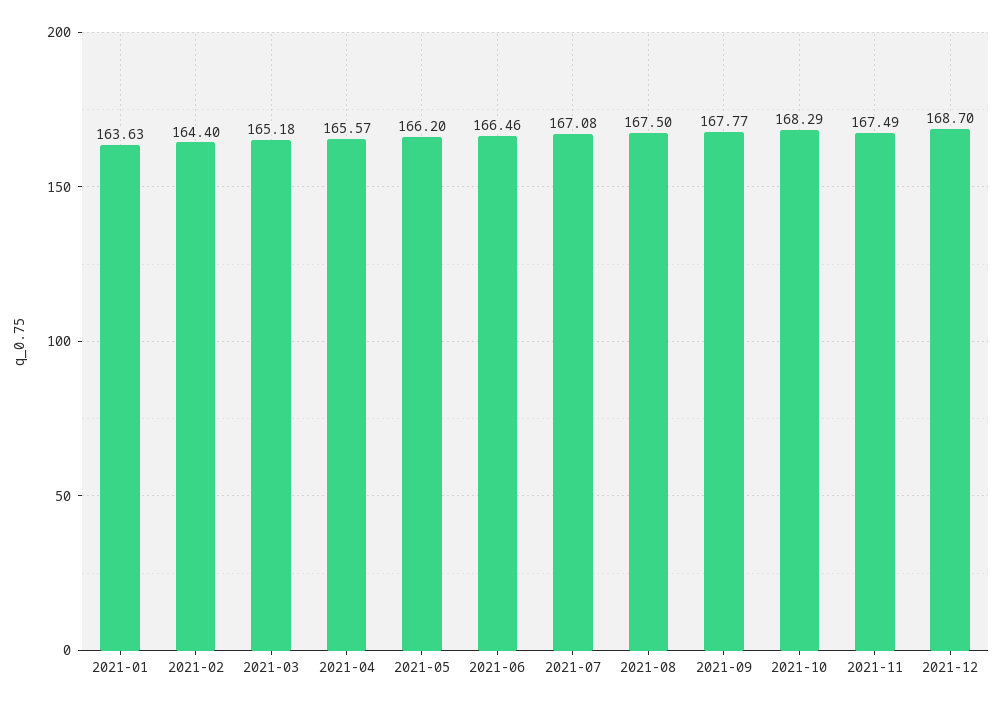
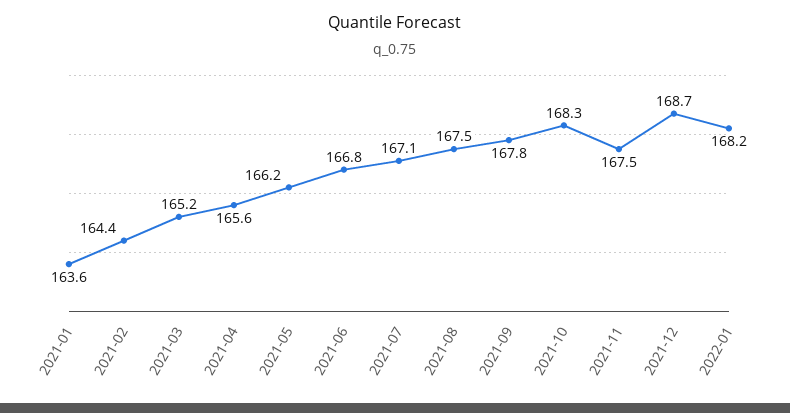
2021-06: 166.46 -> 166.8
2022-01: none -> 168.2

